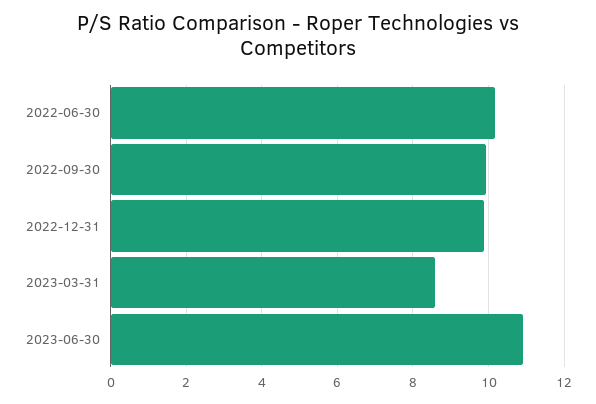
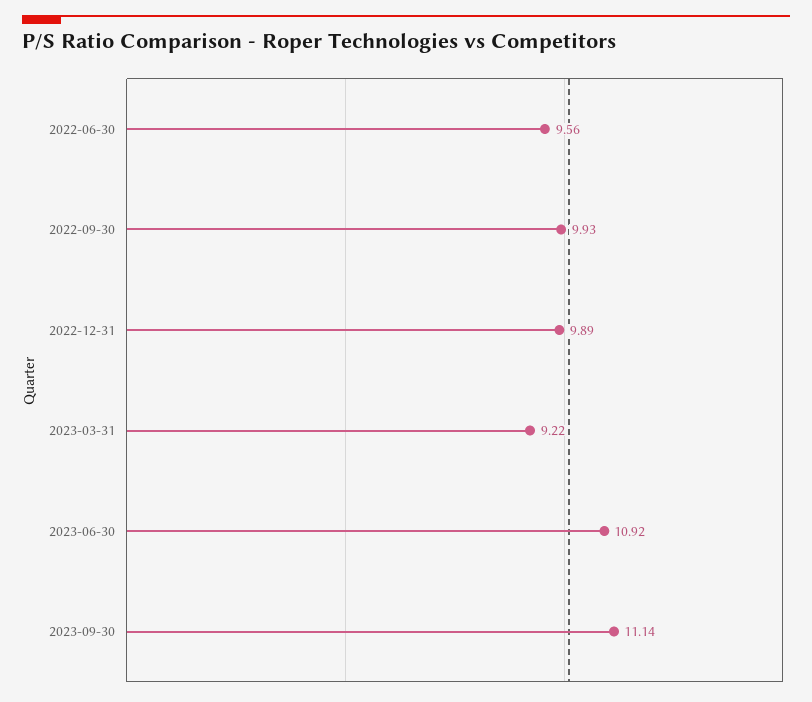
2022-06-30: 10.2 -> 9.56
2023-03-31: 8.6 -> 9.22
2023-09-30: none -> 11.14

